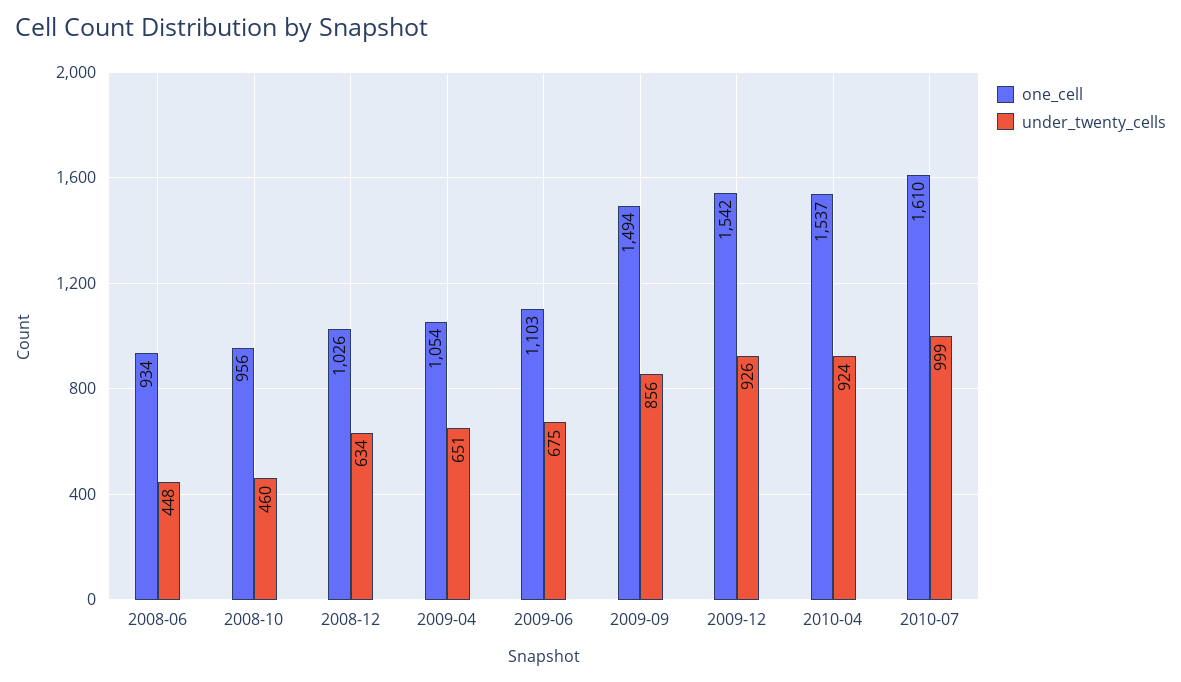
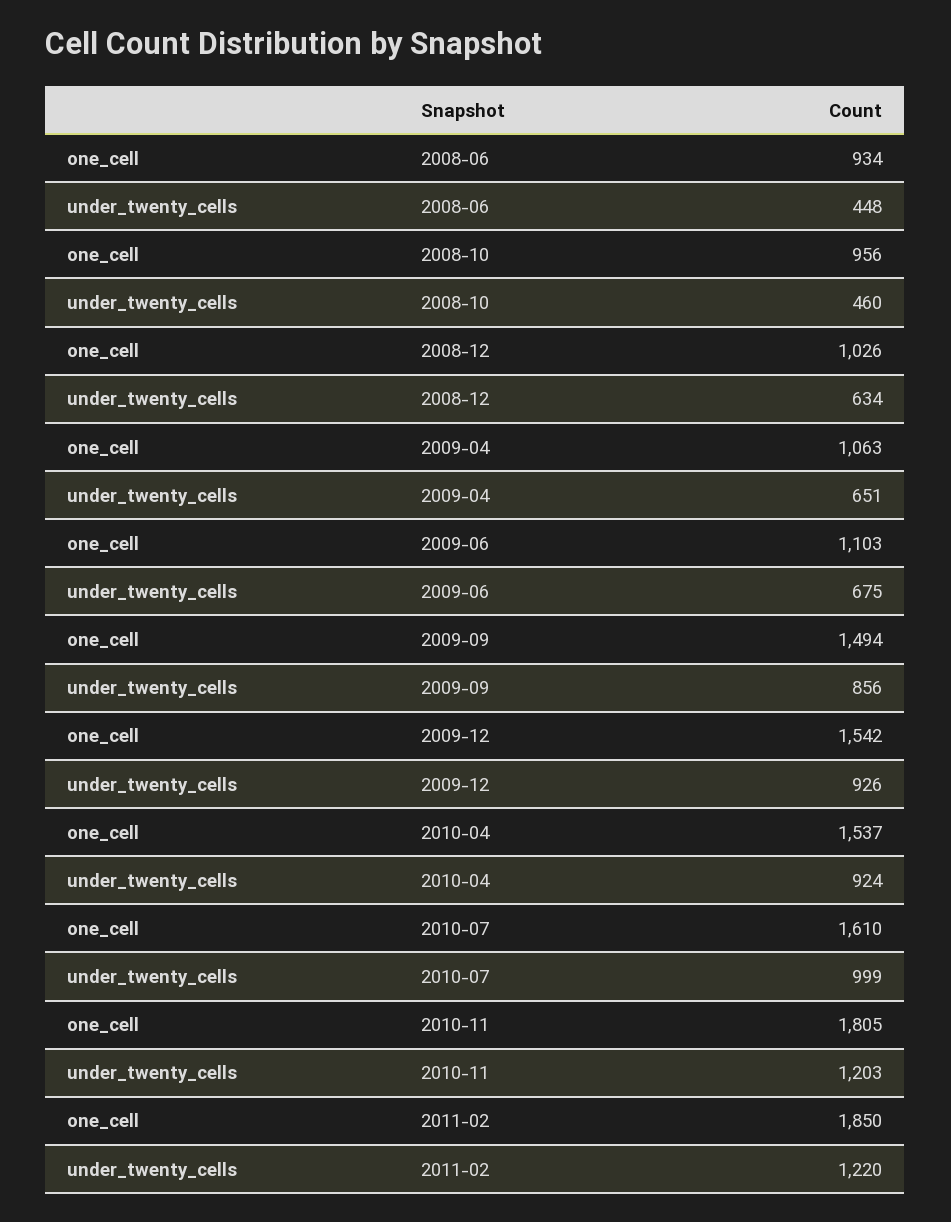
one_cell, 2009-04: 1054 -> 1063
one_cell, 2010-11: none -> 1805
under_twenty_cells, 2010-11: none -> 1203
one_cell, 2011-02: none -> 1850
under_twenty_cells, 2011-02: none -> 1220

